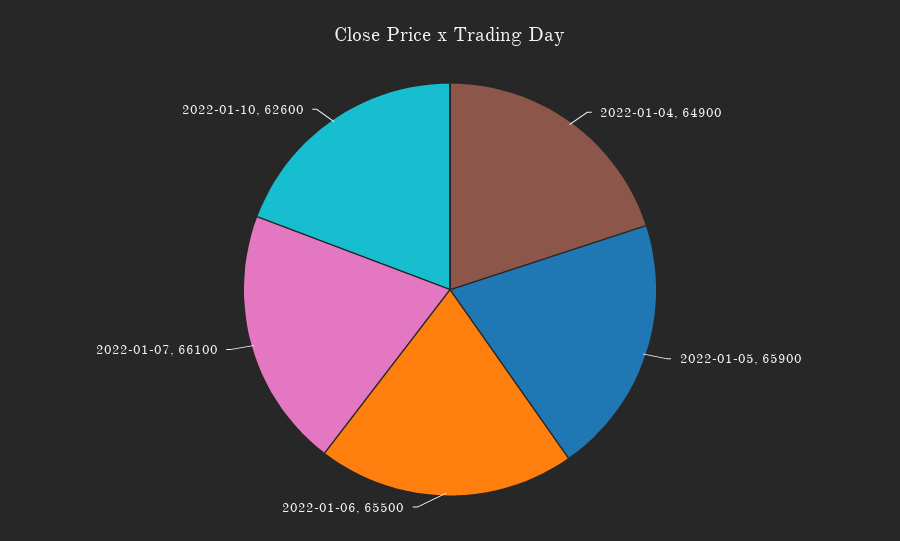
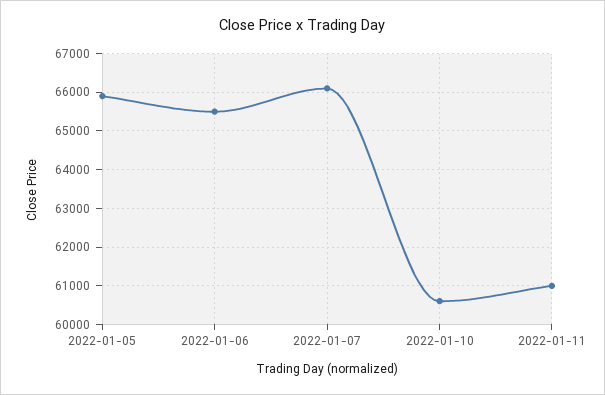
2022-01-04: 64900 -> none
2022-01-10: 62600 -> 60600
2022-01-11: none -> 61000

